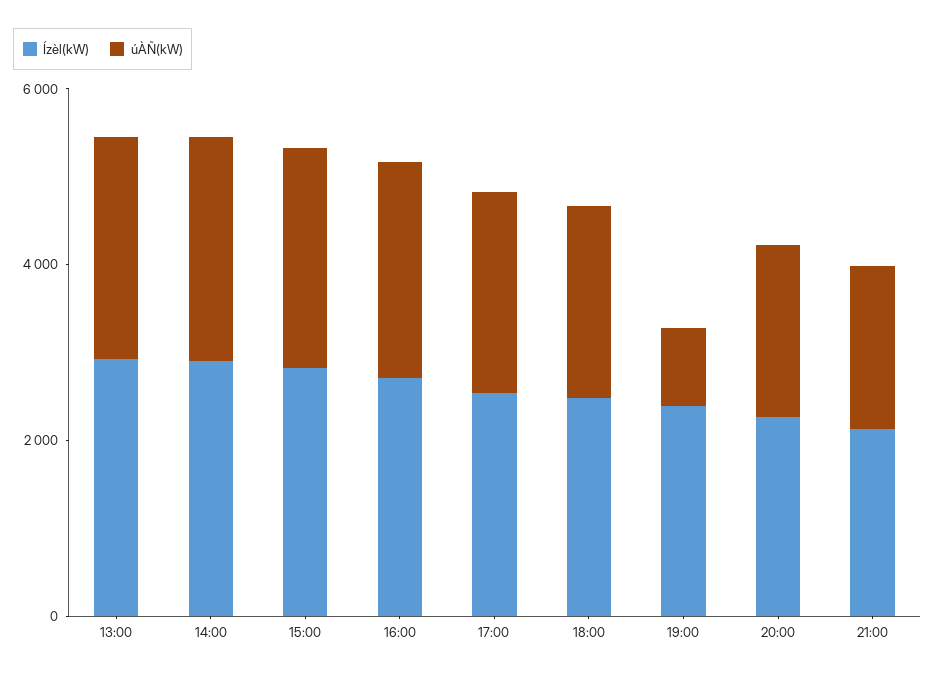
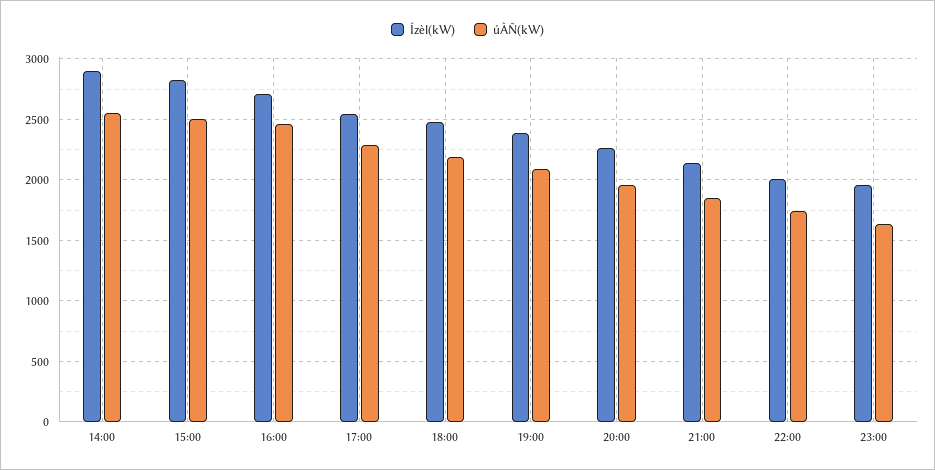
Ízèl(kW), 13:00: 3000 -> none
úÀÑ(kW), 13:00: 2500 -> none
úÀÑ(kW), 19:00: 1000 -> 2100
Ízèl(kW), 22:00: none -> 2000
úÀÑ(kW), 22:00: none -> 1750
Ízèl(kW), 23:00: none -> 1950
úÀÑ(kW), 23:00: none -> 1650

